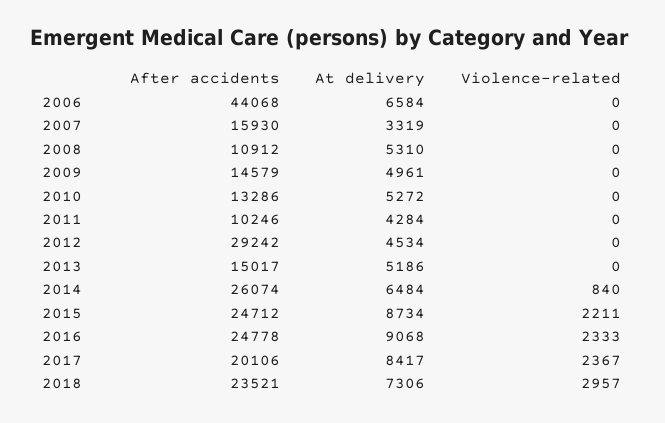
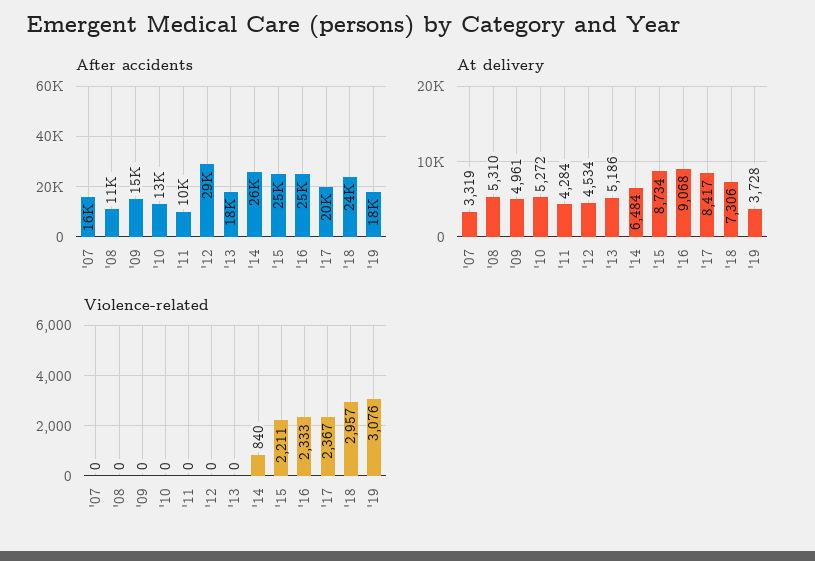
After accidents, 2006: 44068 -> none
At delivery, 2006: 6584 -> none
Violence-related, 2006: 0 -> none
After accidents, 2013: 15017 -> 18000
After accidents, '19: none -> 18000
At delivery, '19: none -> 3728
Violence-related, '19: none -> 3076

